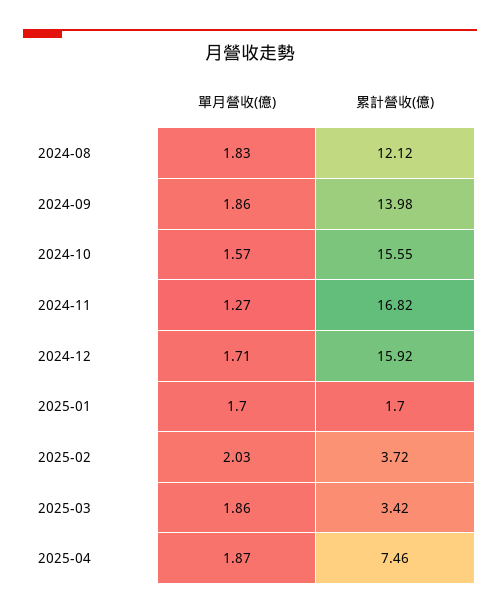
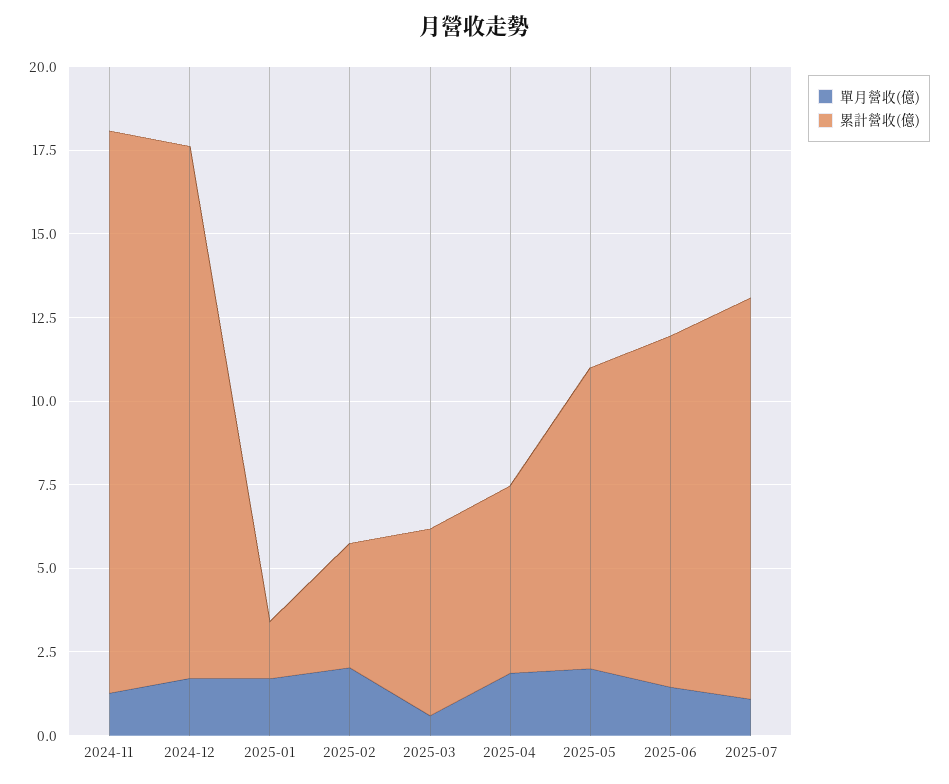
單月營收(億), 2024-08: 1.83 -> none
累計營收(億), 2024-08: 12.12 -> none
單月營收(億), 2024-09: 1.86 -> none
累計營收(億), 2024-09: 13.98 -> none
單月營收(億), 2024-10: 1.57 -> none
累計營收(億), 2024-10: 15.55 -> none
單月營收(億), 2025-03: 1.86 -> 0.5
累計營收(億), 2025-03: 3.42 -> 5.5
累計營收(億), 2025-04: 7.46 -> 5.5
單月營收(億), 2025-05: none -> 2
累計營收(億), 2025-05: none -> 9
單月營收(億), 2025-06: none -> 1.5
累計營收(億), 2025-06: none -> 10.5
單月營收(億), 2025-07: none -> 1
累計營收(億), 2025-07: none -> 12

